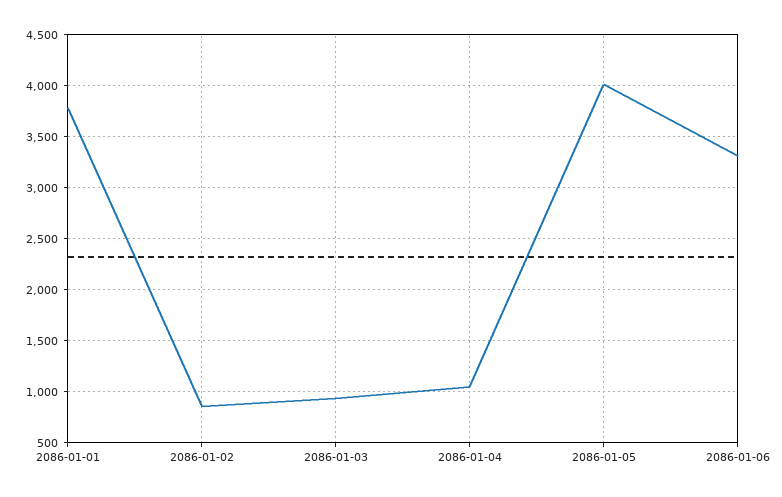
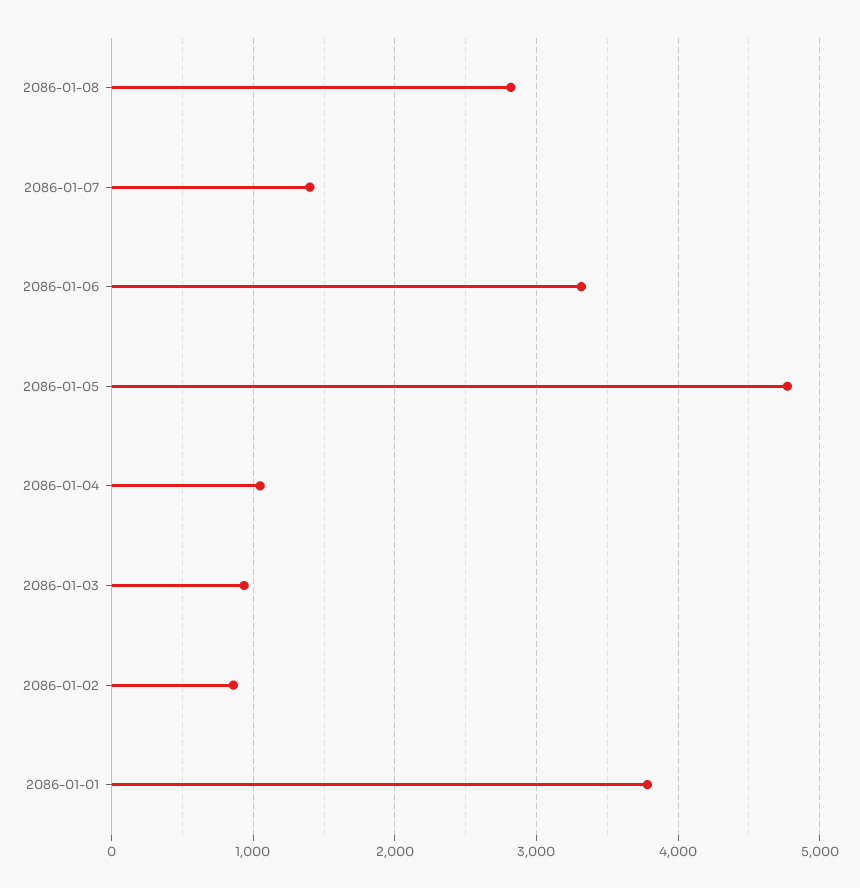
2086-01-05: 4000 -> 4800
2086-01-08: none -> 2800
2086-01-07: none -> 1400

